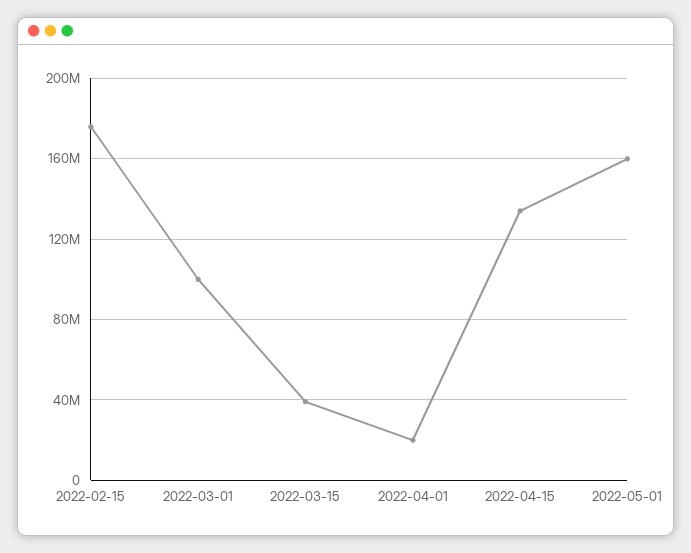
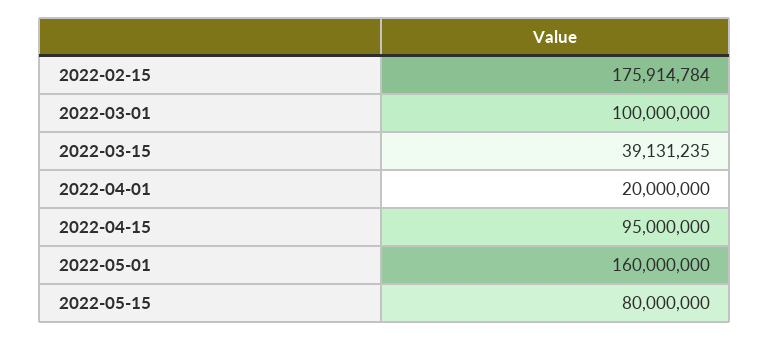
2022-04-15: 135000000 -> 95000000
2022-05-15: none -> 80000000

